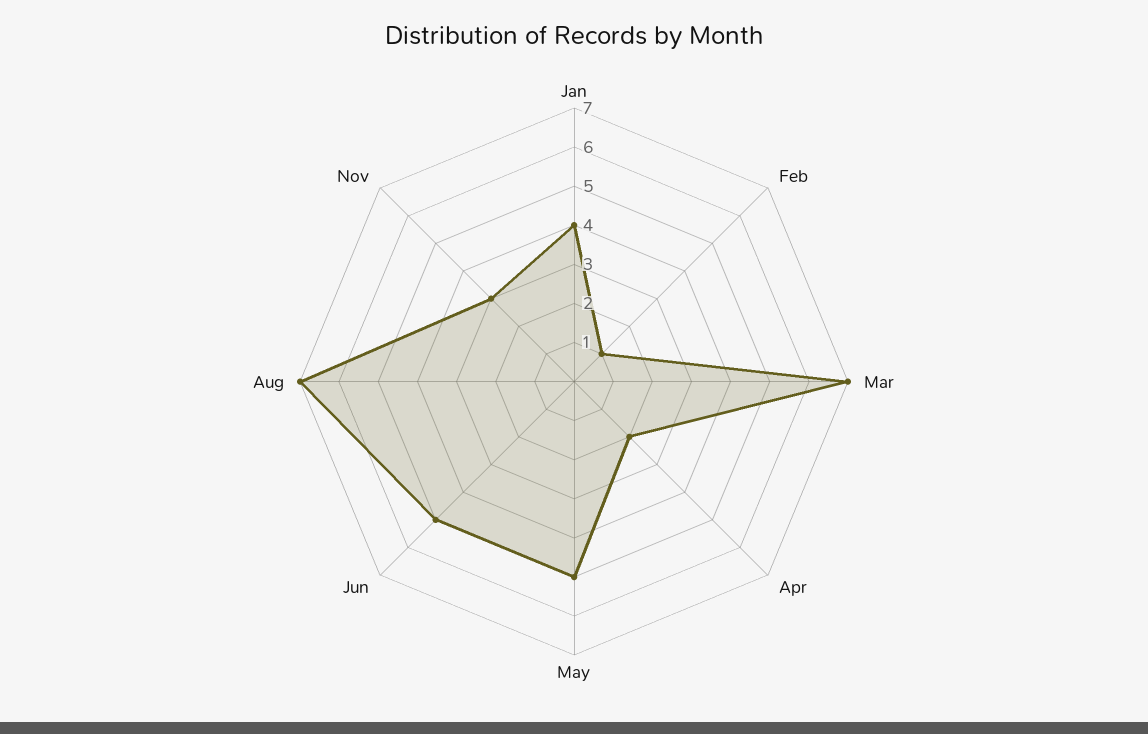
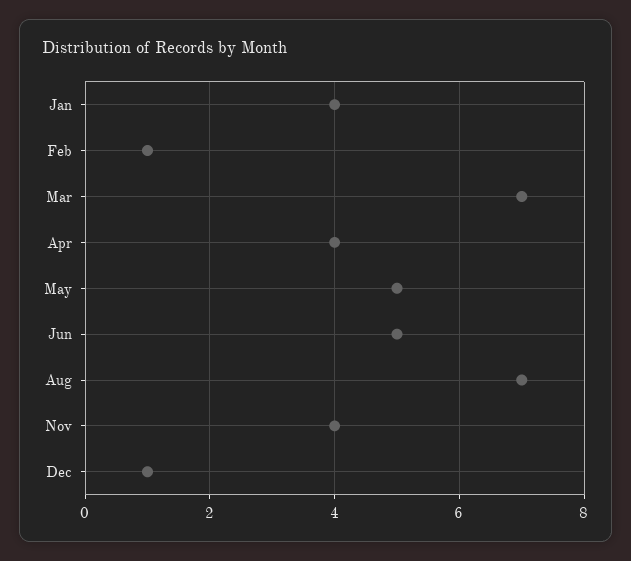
Apr: 2 -> 4
Nov: 3 -> 4
Dec: none -> 1

